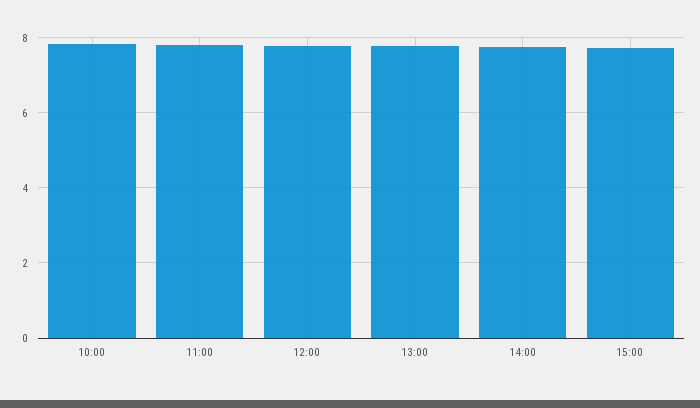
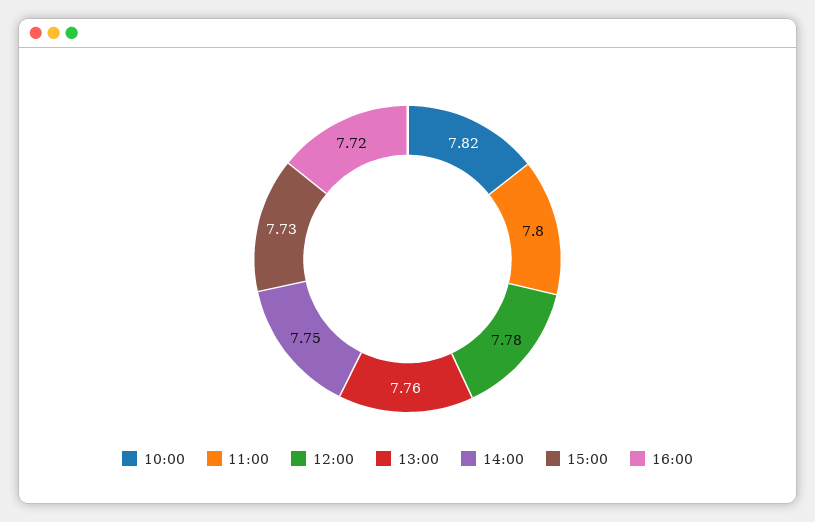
16:00: none -> 7.72

